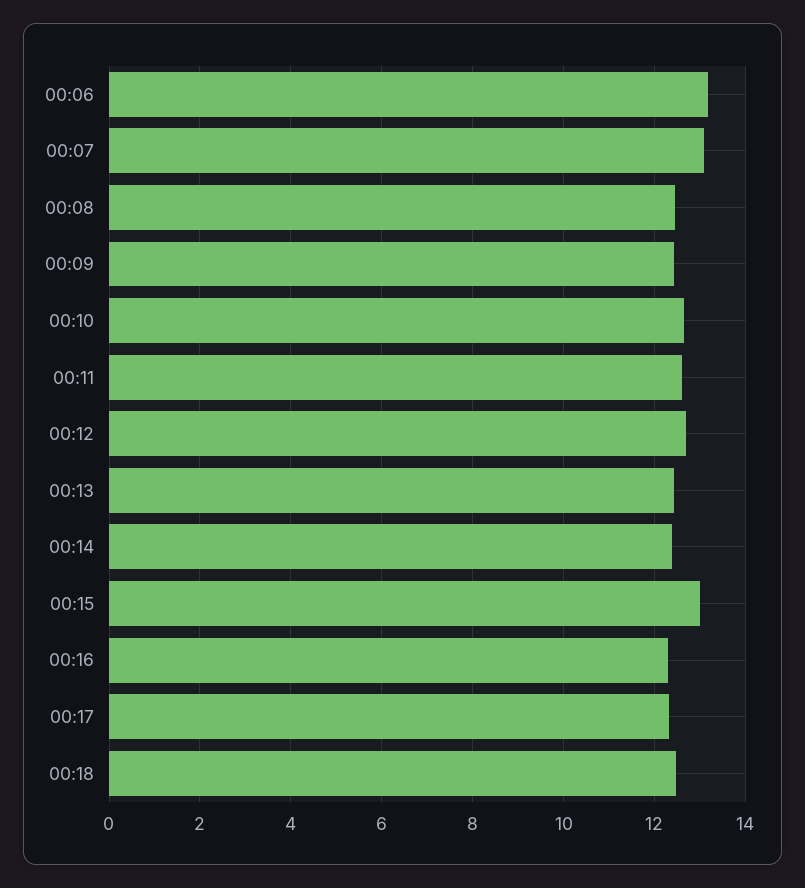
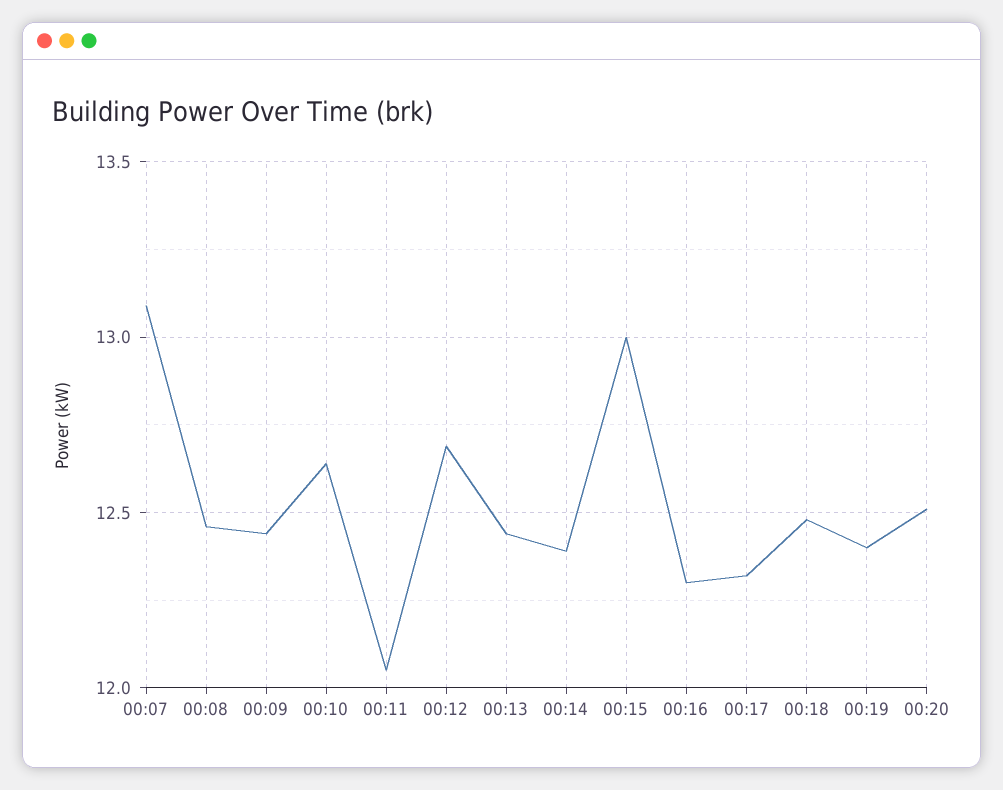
00:06: 13.2 -> none
00:11: 12.6 -> 12.05
00:19: none -> 12.4
00:20: none -> 12.5

